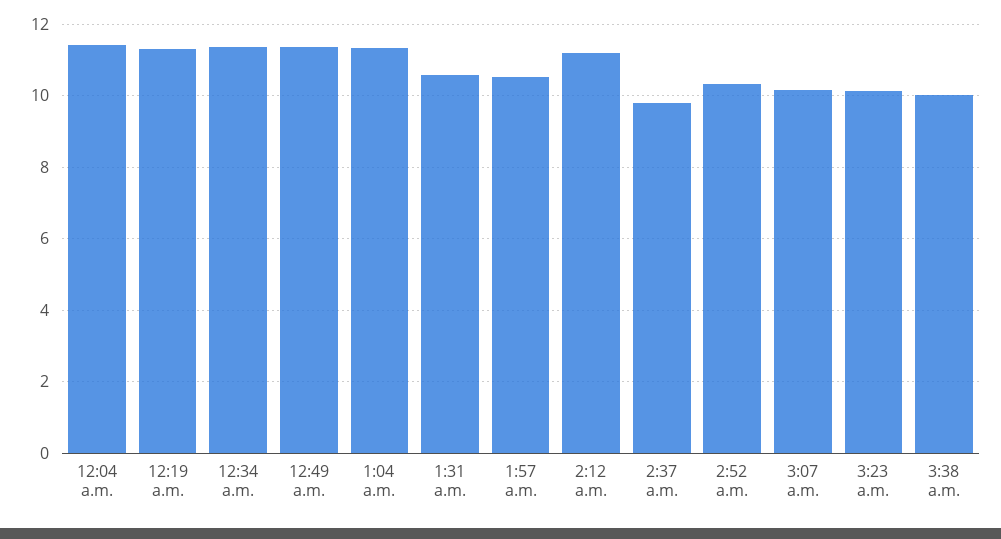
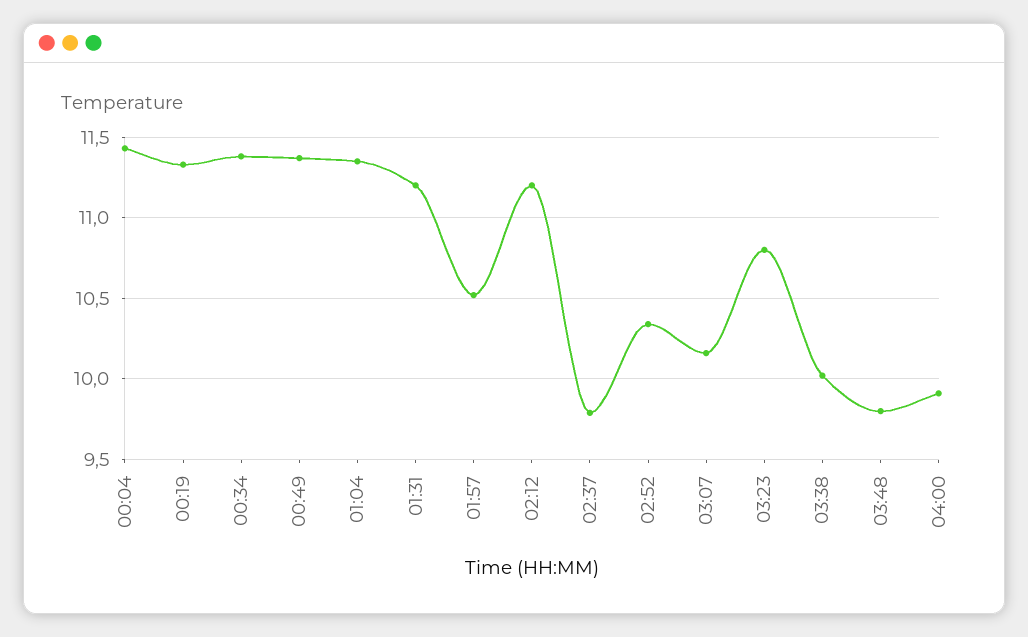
1:31 a.m.: 10.6 -> 11.2
3:23 a.m.: 10.2 -> 10.8
03:48: none -> 9.8
04:00: none -> 9.9

